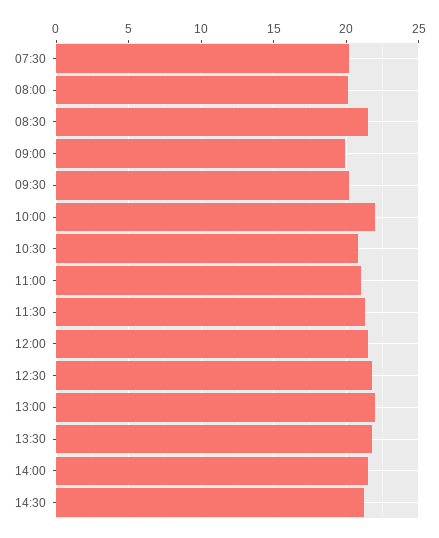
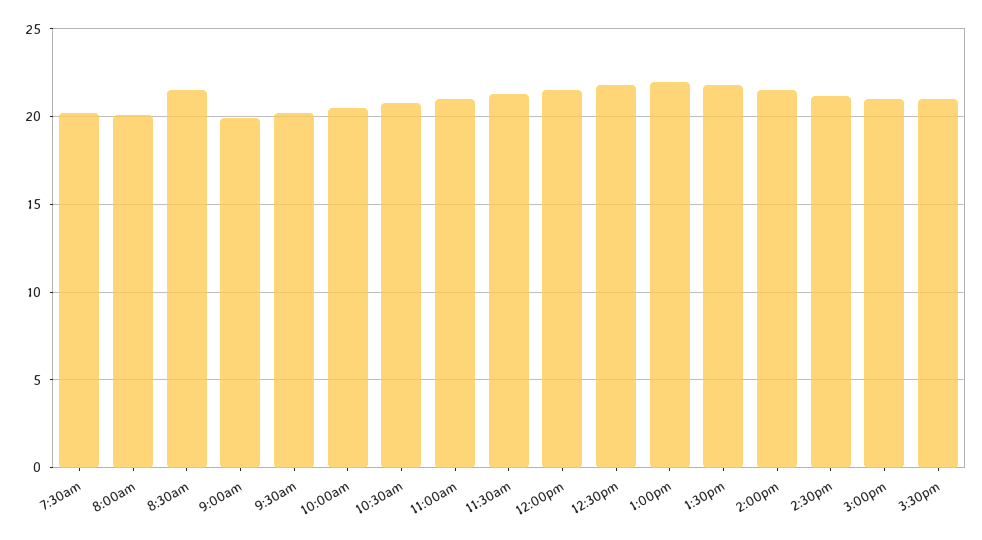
10:00: 22 -> 20.5
3:00pm: none -> 21
3:30pm: none -> 21

